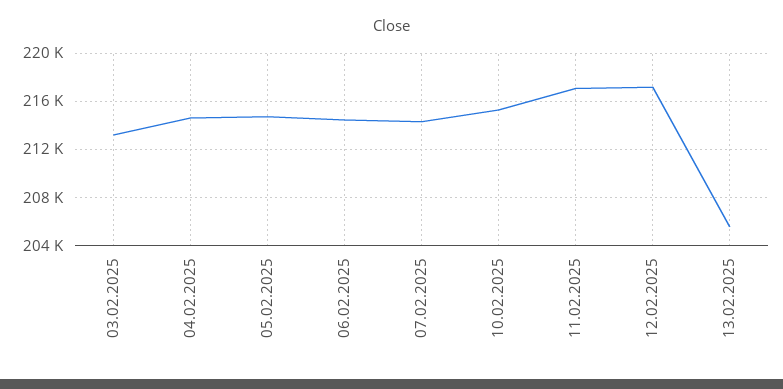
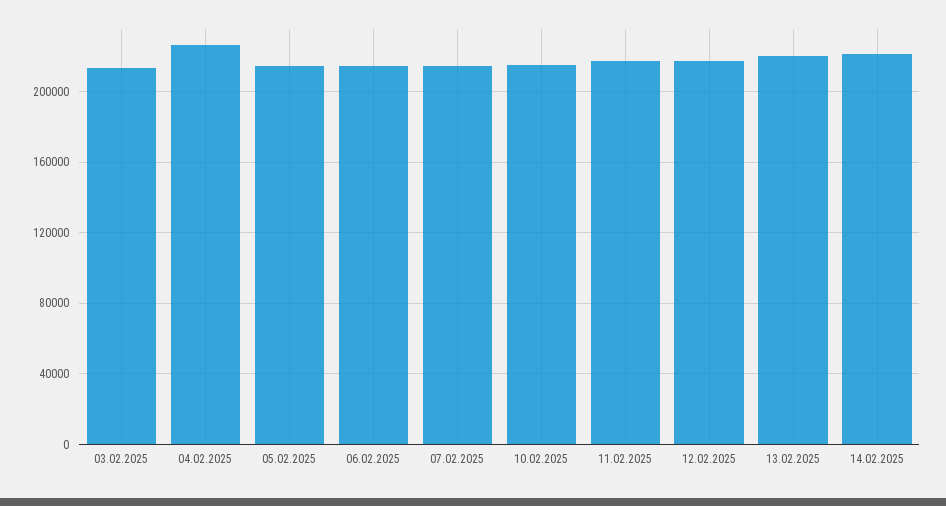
04.02.2025: 214500 -> 225000
13.02.2025: 205500 -> 220000
14.02.2025: none -> 220000

